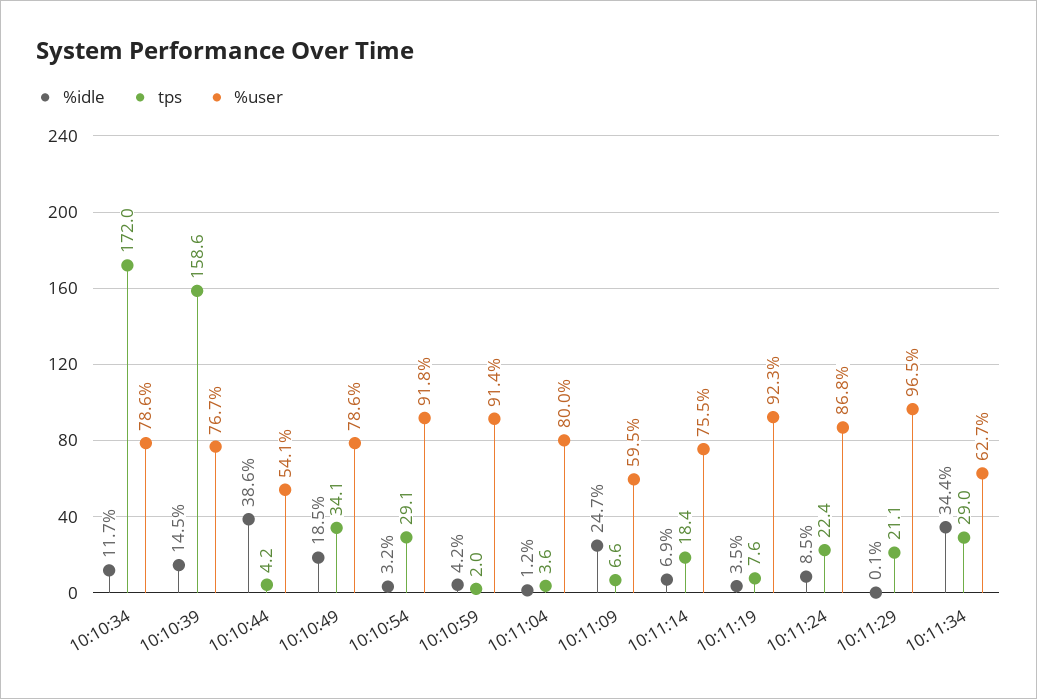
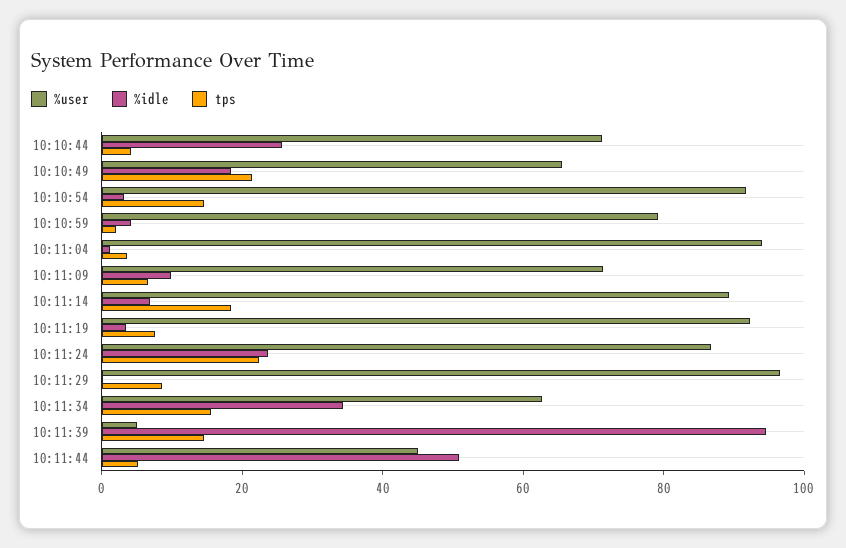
%idle, 10:10:34: 11.7 -> none
tps, 10:10:34: 172 -> none
%user, 10:10:34: 78.6 -> none
%idle, 10:10:39: 14.5 -> none
tps, 10:10:39: 158.6 -> none
%user, 10:10:39: 76.7 -> none
%idle, 10:10:44: 38.6 -> 25
%user, 10:10:44: 54.1 -> 70
tps, 10:10:49: 34.1 -> 20
%user, 10:10:49: 78.6 -> 65
tps, 10:10:54: 29.1 -> 15
%user, 10:10:59: 91.4 -> 80
%user, 10:11:04: 80 -> 95
%idle, 10:11:09: 24.7 -> 10
%user, 10:11:09: 59.5 -> 70
%user, 10:11:14: 75.5 -> 90
%idle, 10:11:24: 8.5 -> 25
tps, 10:11:29: 21.1 -> 10
tps, 10:11:34: 29 -> 15
%user, 10:11:39: none -> 5
%idle, 10:11:39: none -> 95
tps, 10:11:39: none -> 15
%user, 10:11:44: none -> 45
%idle, 10:11:44: none -> 50
tps, 10:11:44: none -> 5

